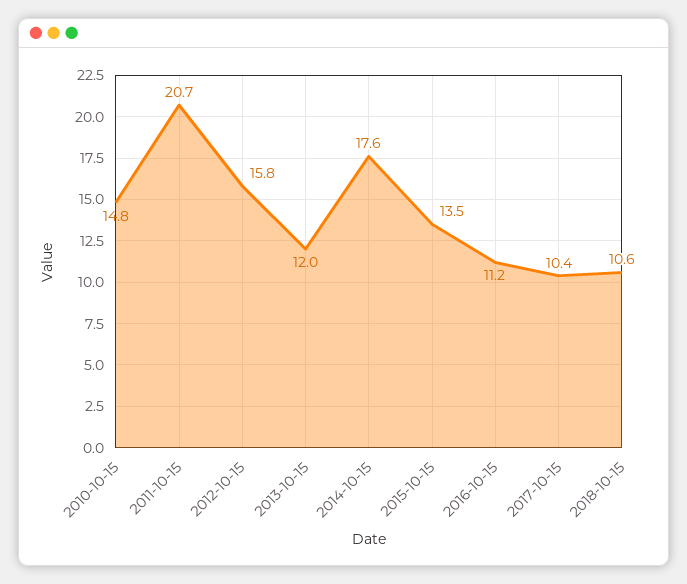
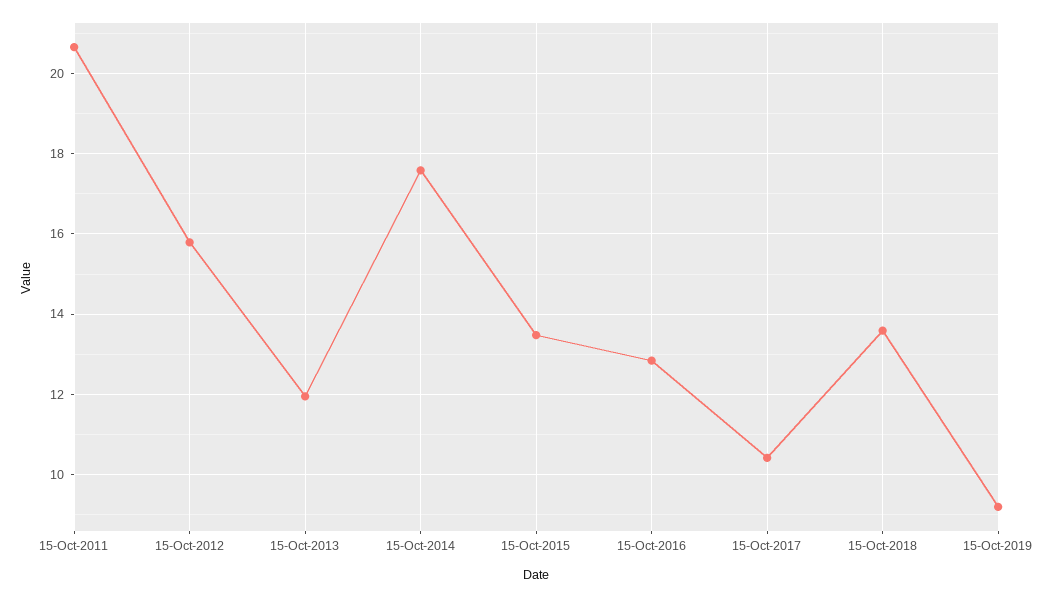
2010-10-15: 14.8 -> none
2016-10-15: 11.2 -> 12.8
2018-10-15: 10.6 -> 13.6
15-Oct-2019: none -> 9.2

